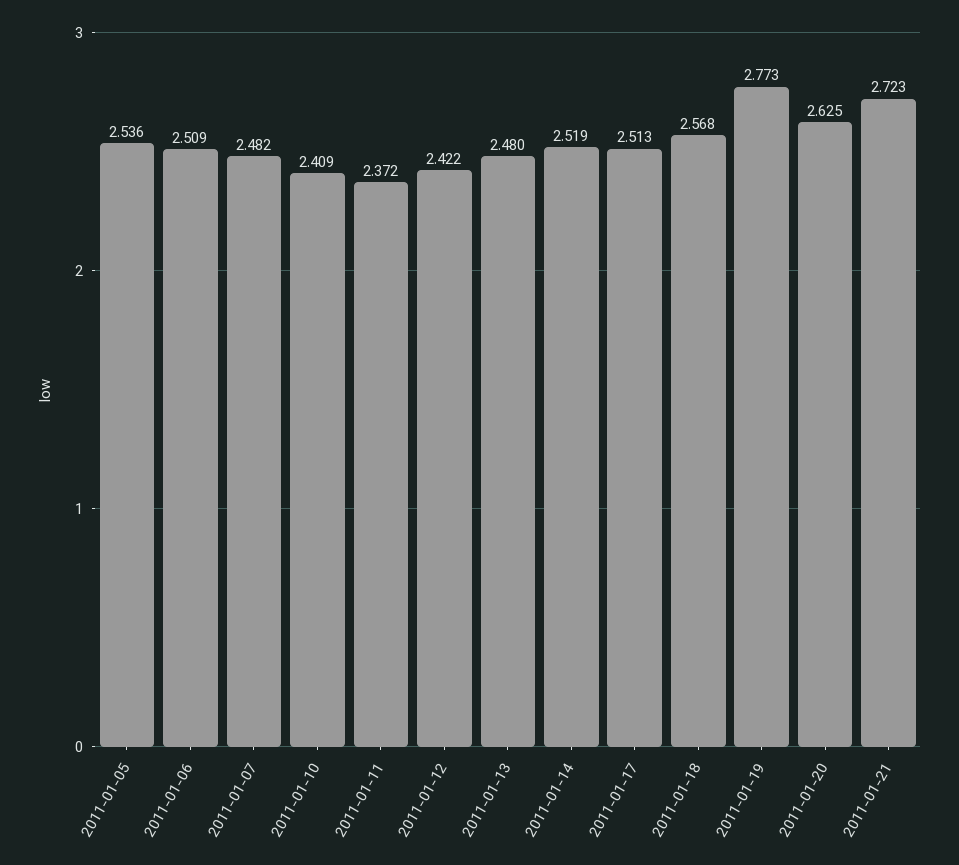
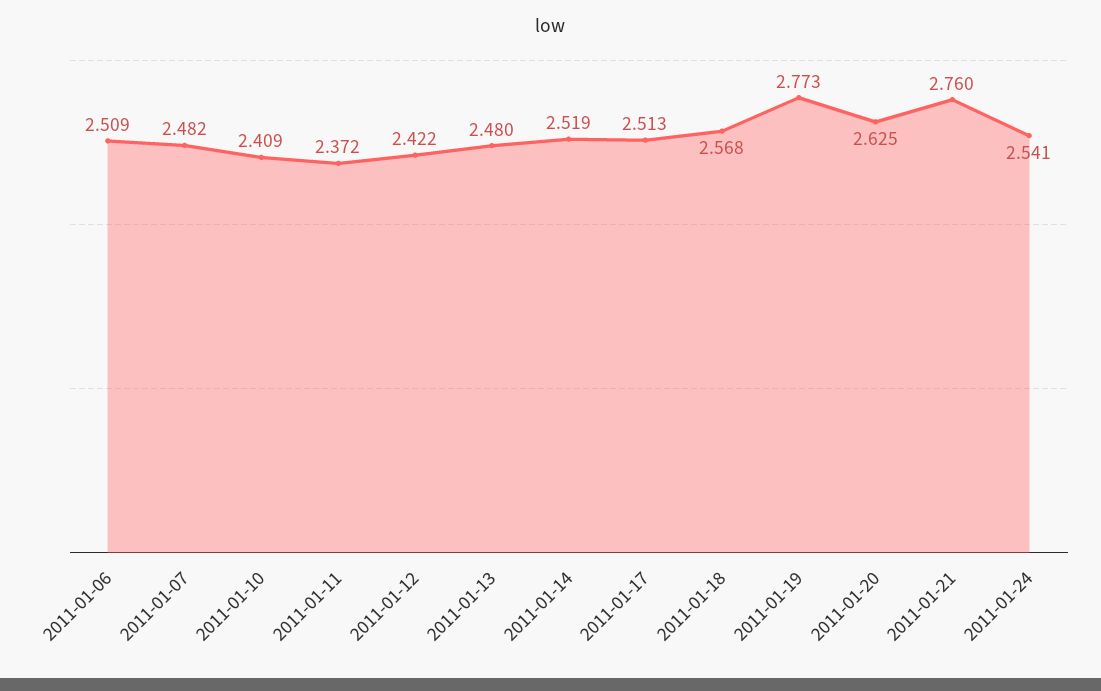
2011-01-05: 2.536 -> none
2011-01-21: 2.723 -> 2.76
2011-01-24: none -> 2.541

